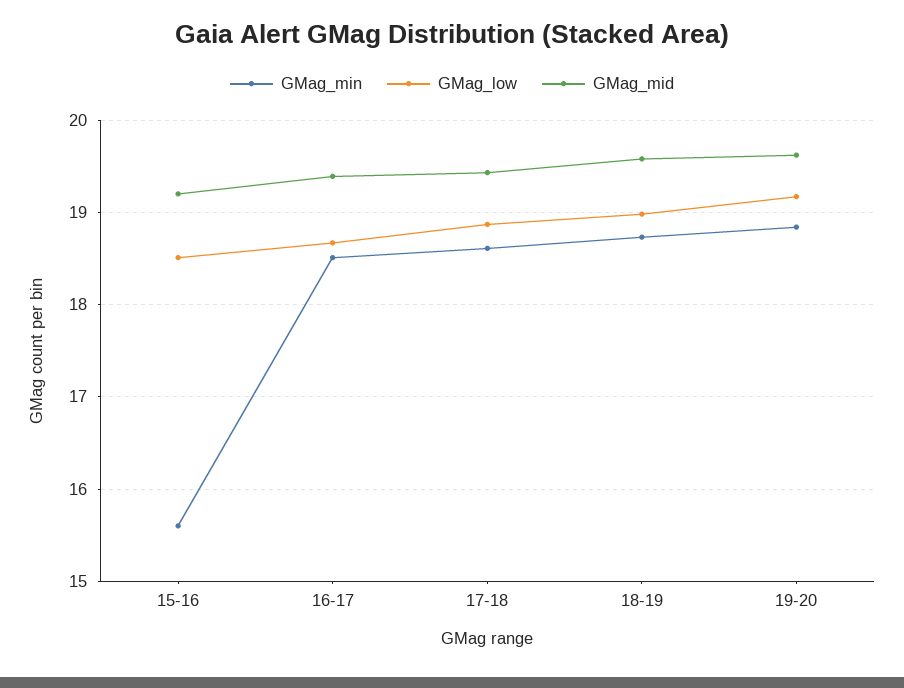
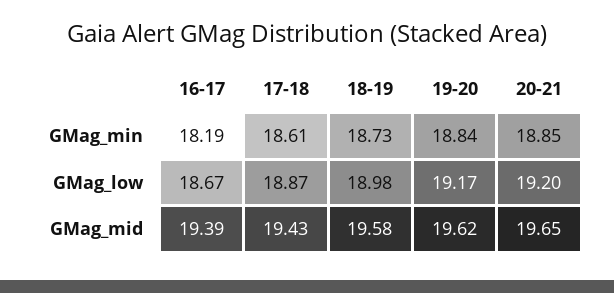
GMag_min, 15-16: 15.6 -> none
GMag_low, 15-16: 18.5 -> none
GMag_mid, 15-16: 19.2 -> none
GMag_min, 16-17: 18.5 -> 18.19
GMag_min, 20-21: none -> 18.85
GMag_low, 20-21: none -> 19.2
GMag_mid, 20-21: none -> 19.65

